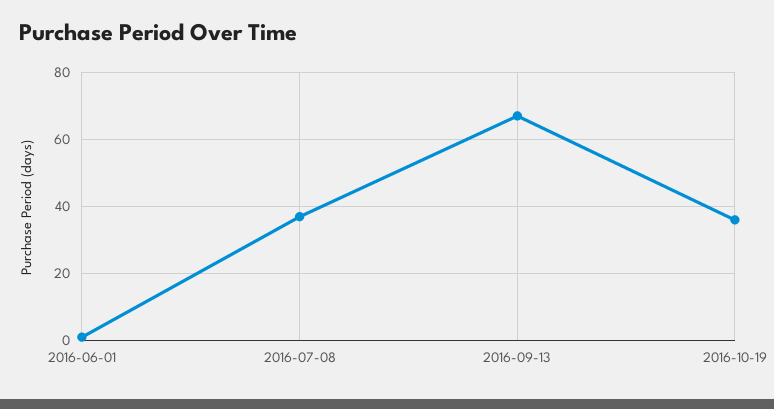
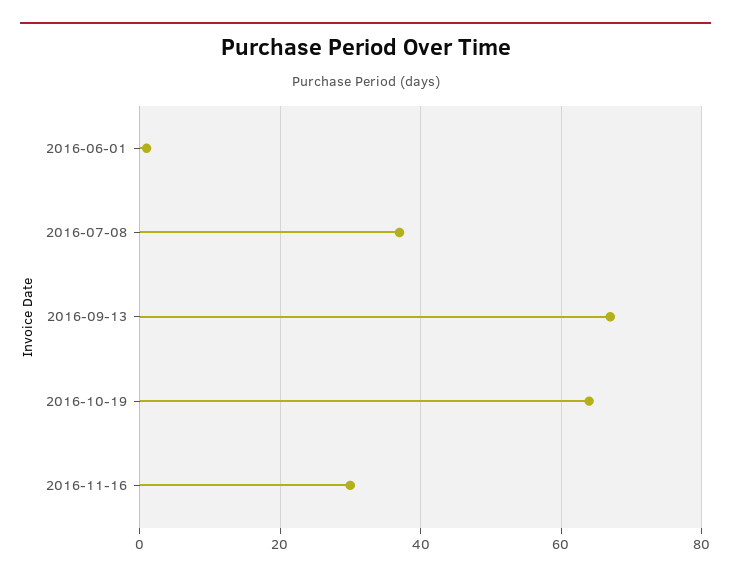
2016-10-19: 35 -> 65
2016-11-16: none -> 30

